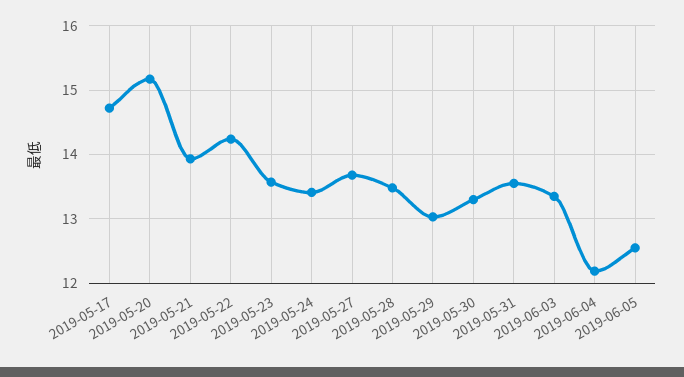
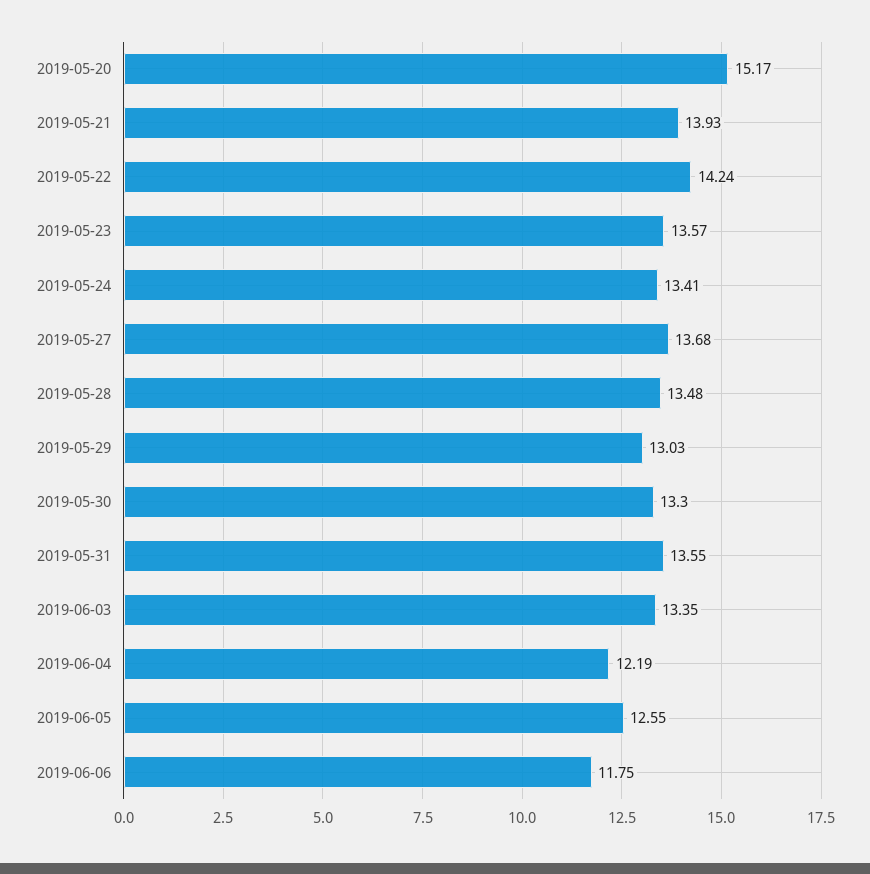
2019-05-17: 14.7 -> none
2019-06-06: none -> 11.75

